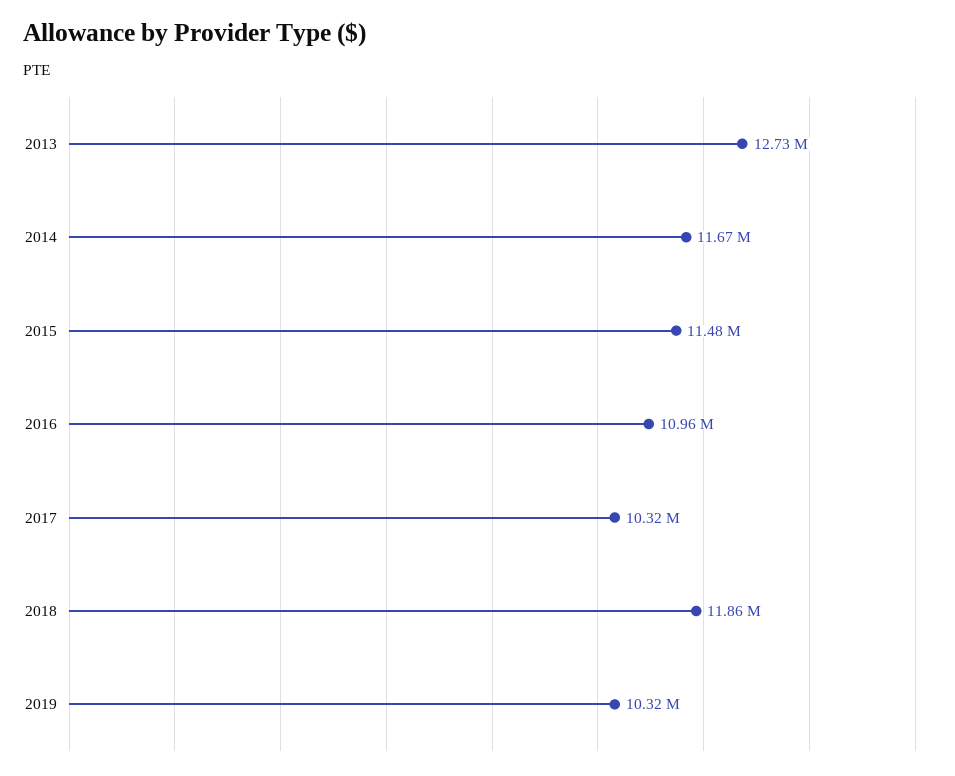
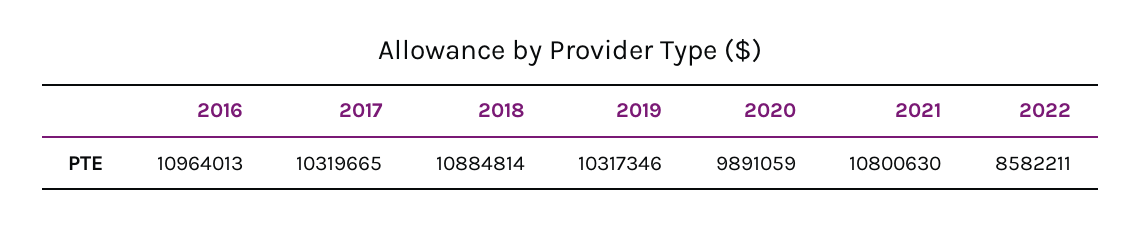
2013: 12730000 -> none
2014: 11670000 -> none
2015: 11480000 -> none
2018: 11860000 -> 10884814
2020: none -> 9891059
2021: none -> 10800630
2022: none -> 8582211

